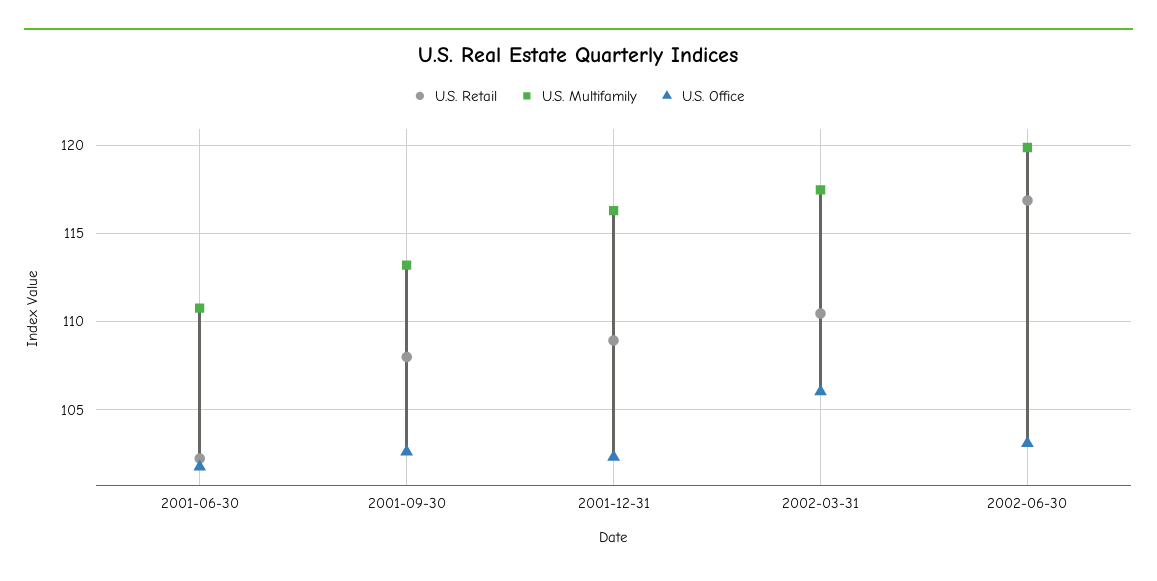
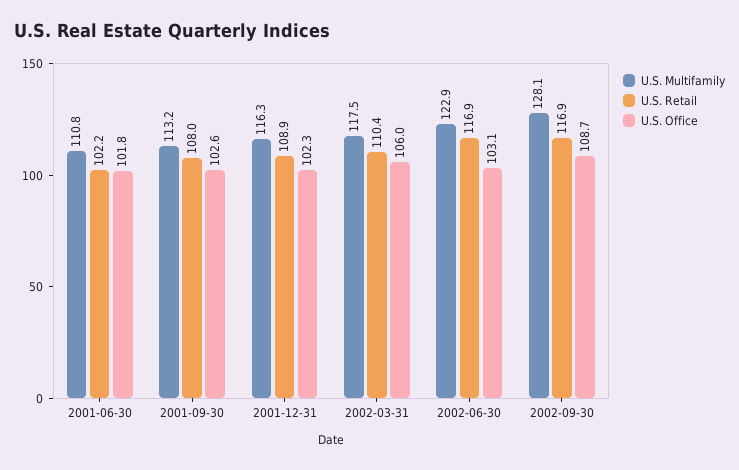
U.S. Multifamily, 2002-06-30: 120 -> 122.9
U.S. Multifamily, 2002-09-30: none -> 128.1
U.S. Retail, 2002-09-30: none -> 116.9
U.S. Office, 2002-09-30: none -> 108.7

